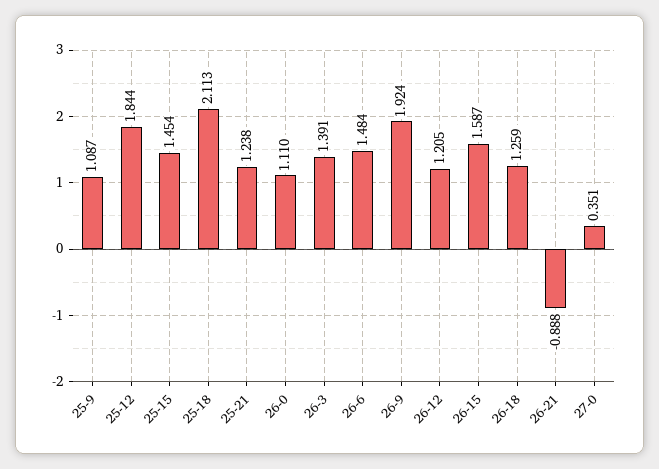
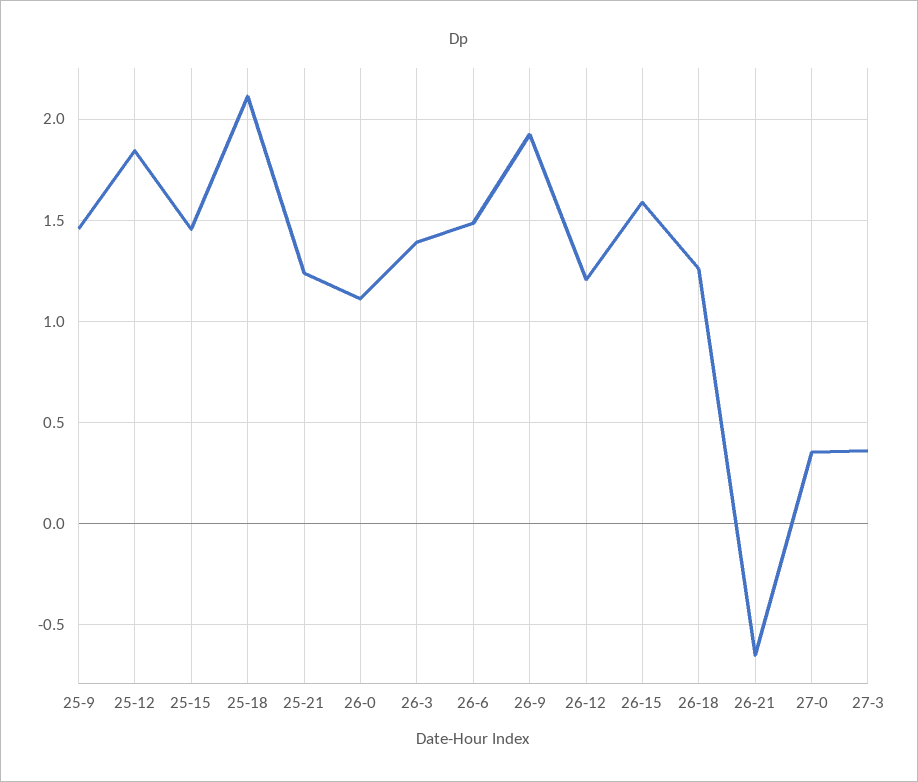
25-9: 1.087 -> 1.45
26-21: -0.888 -> -0.65
27-3: none -> 0.35

